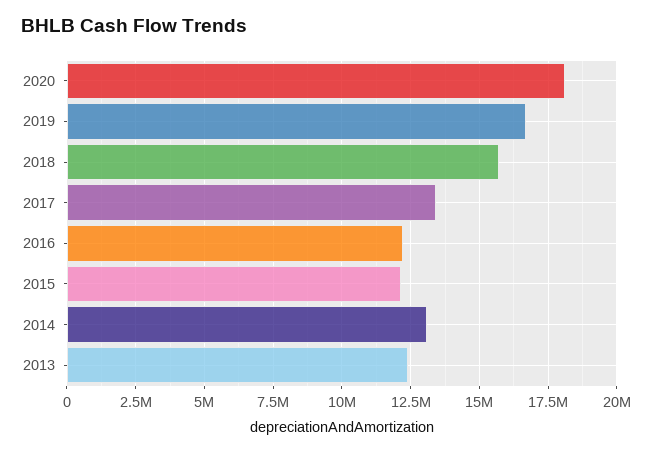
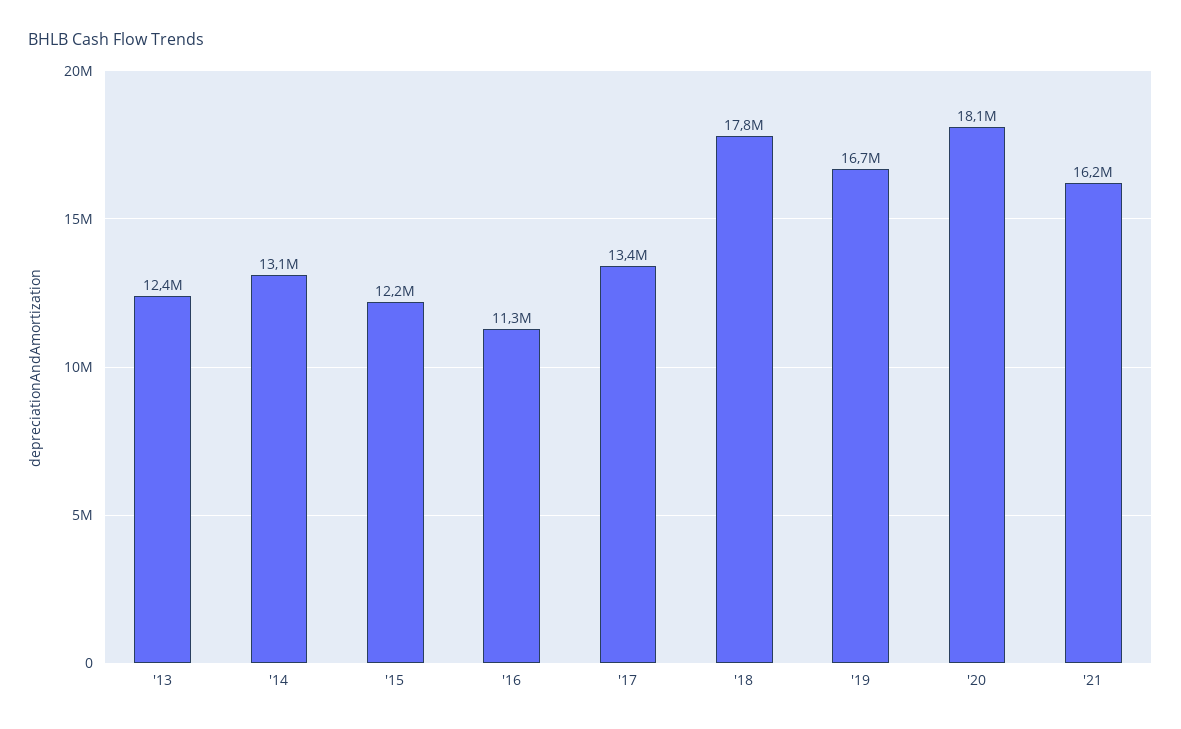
2018: 15750000 -> 17800000
2016: 12250000 -> 11300000
'21: none -> 16200000

